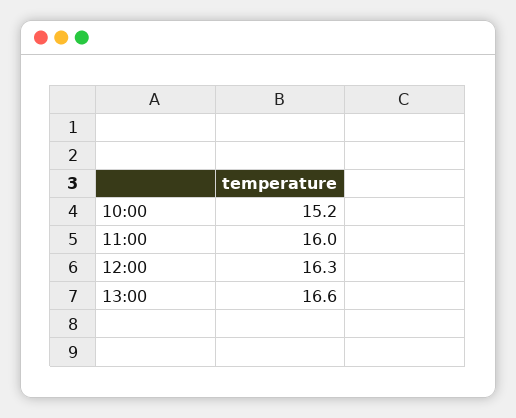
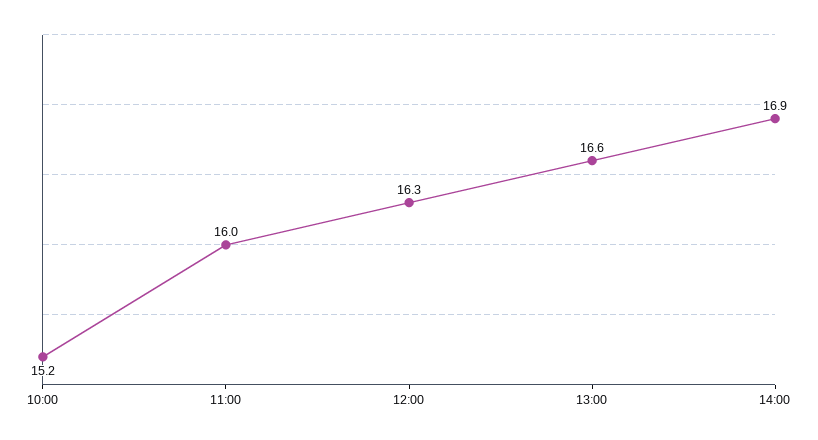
14:00: none -> 16.9

